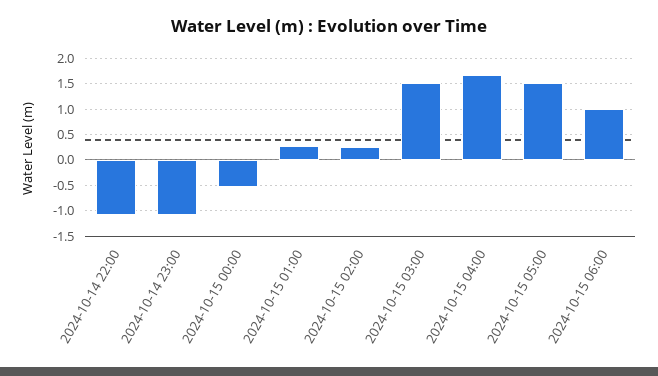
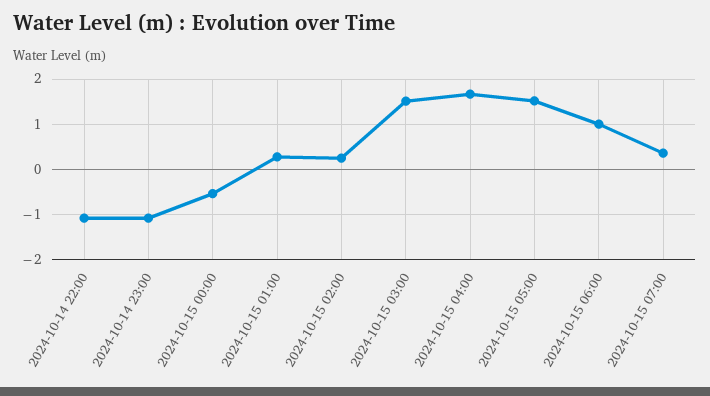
2024-10-15 07:00: none -> 0.4

